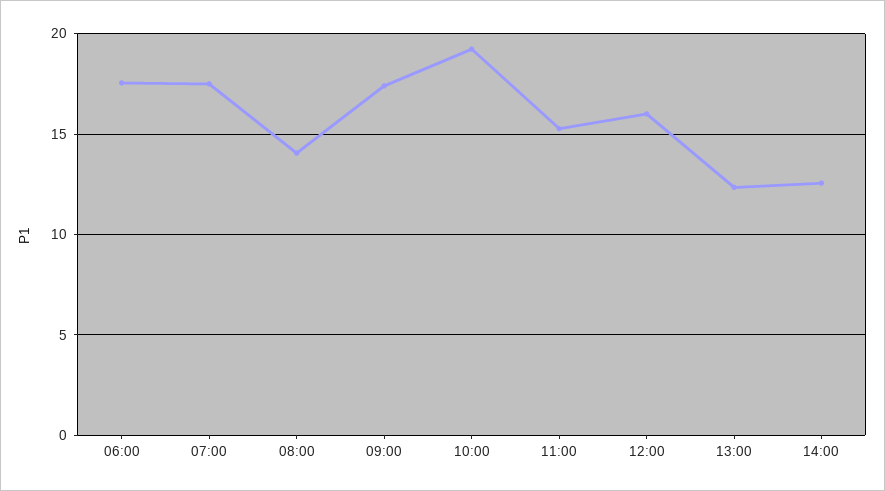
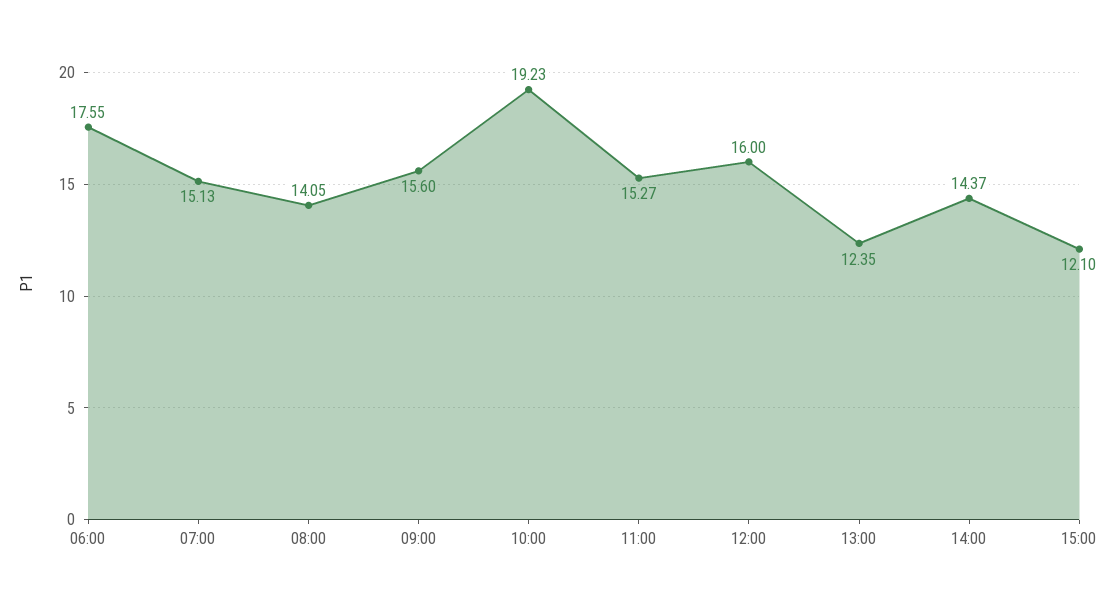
07:00: 17.5 -> 15.13
09:00: 17.5 -> 15.6
14:00: 12.5 -> 14.37
15:00: none -> 12.1

